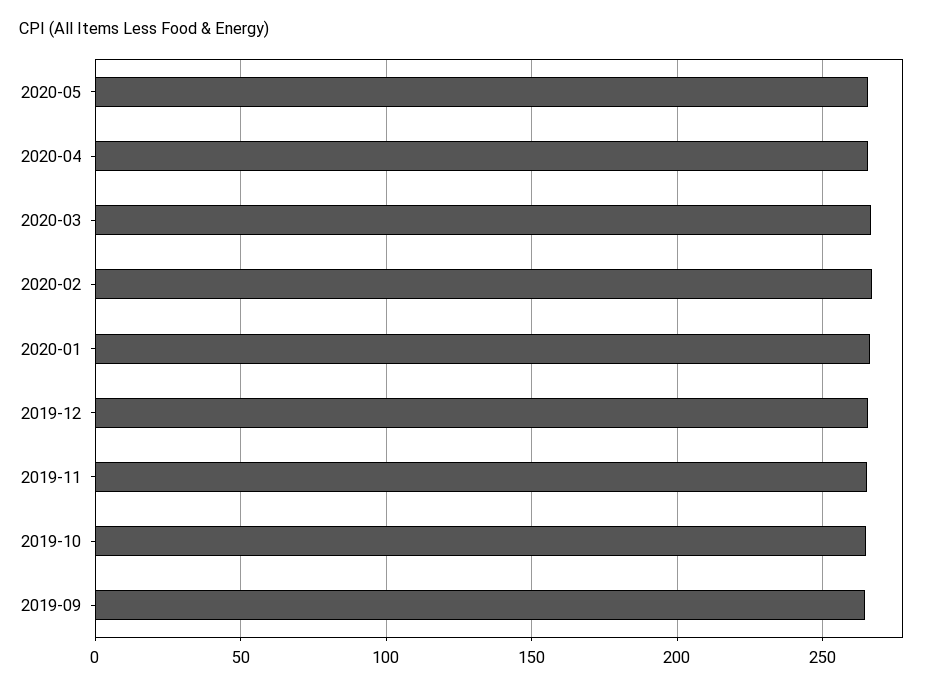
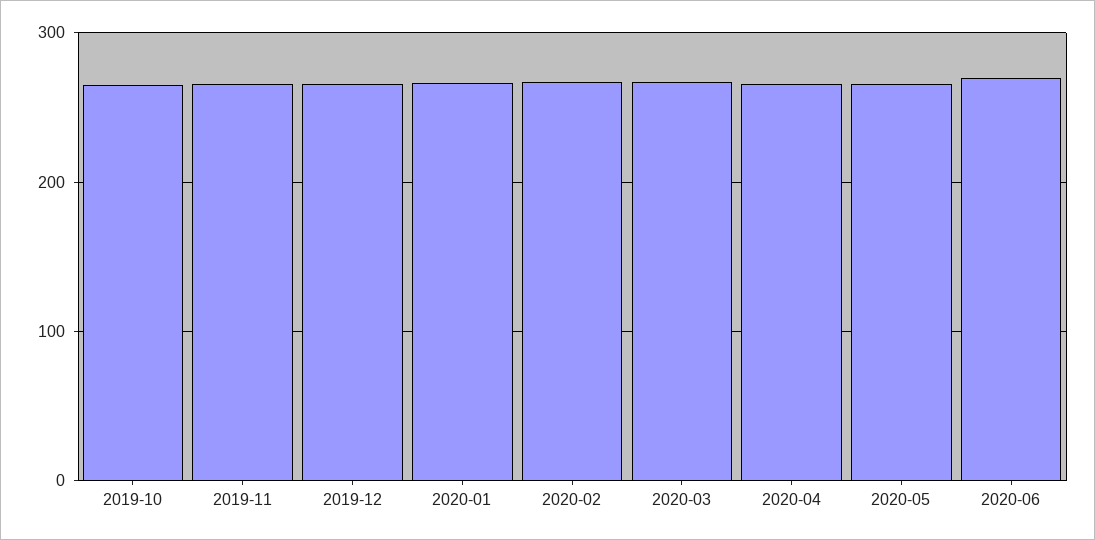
2019-09: 265 -> none
2020-06: none -> 270

